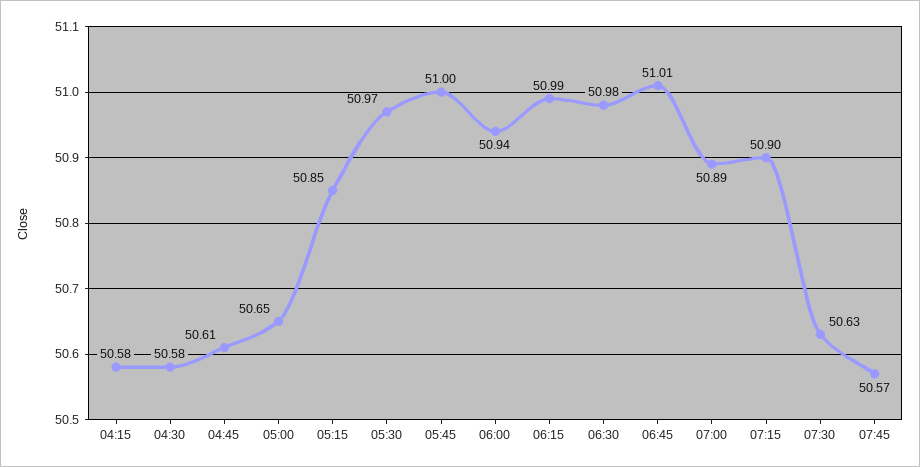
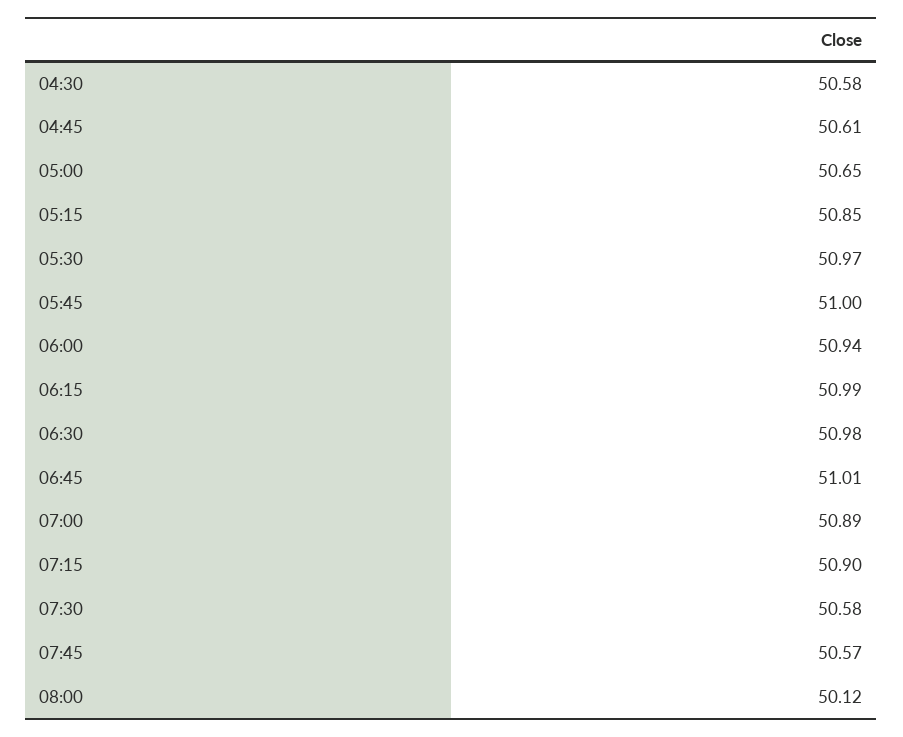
04:15: 50.58 -> none
07:30: 50.63 -> 50.58
08:00: none -> 50.12

